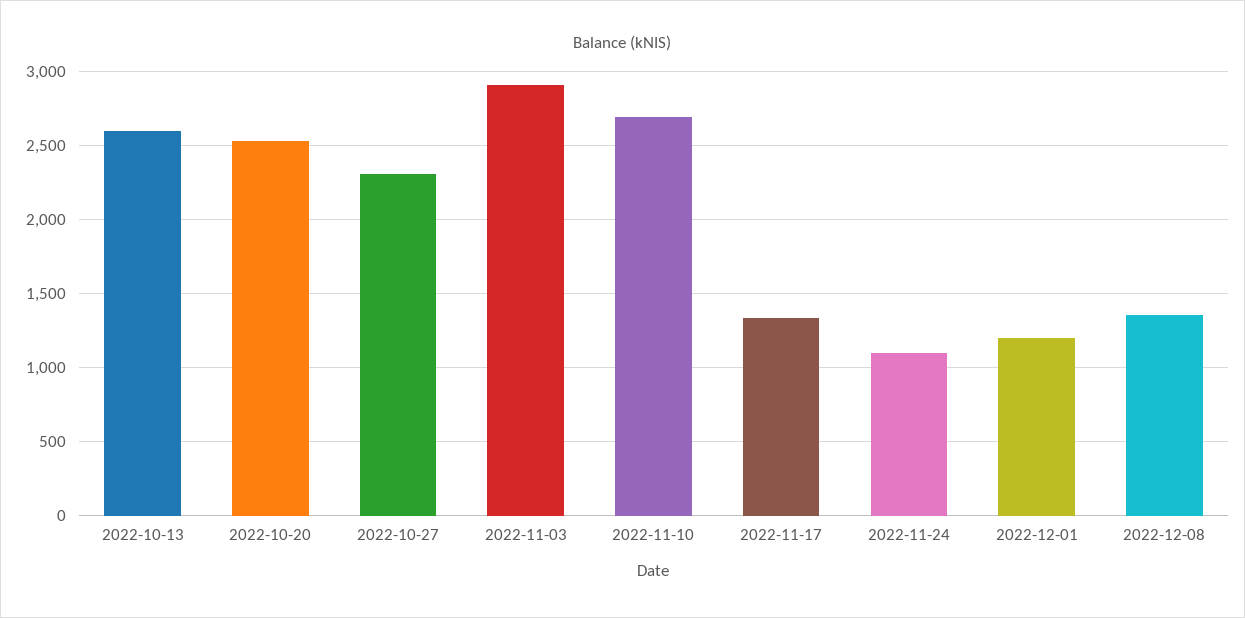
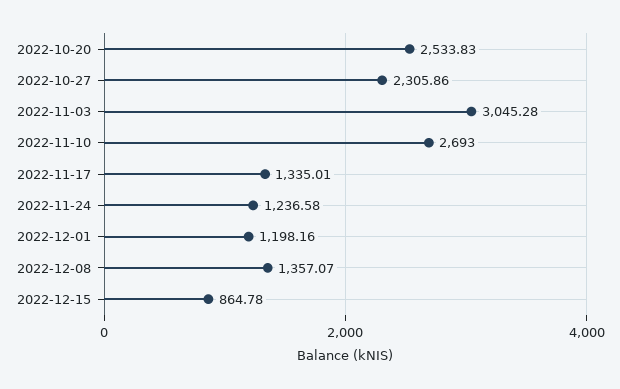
2022-10-13: 2600 -> none
2022-11-03: 2900 -> 3045.28
2022-11-24: 1100 -> 1236.58
2022-12-15: none -> 864.78

